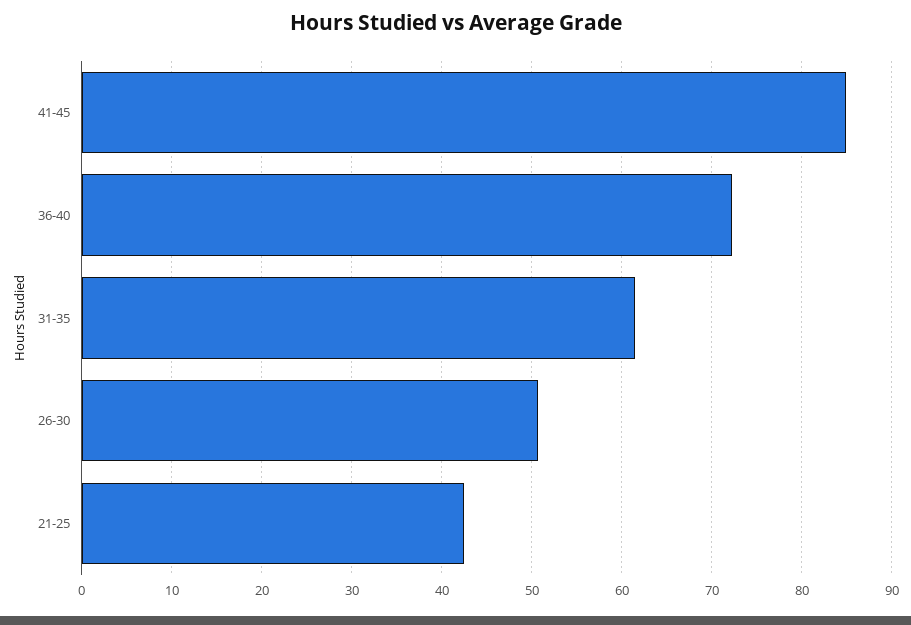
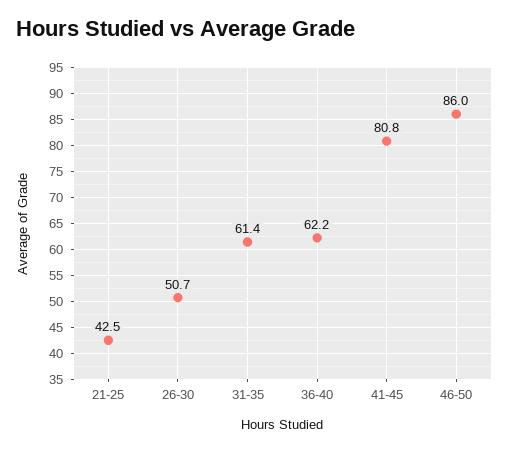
41-45: 85 -> 80.8
36-40: 72 -> 62.2
46-50: none -> 86

